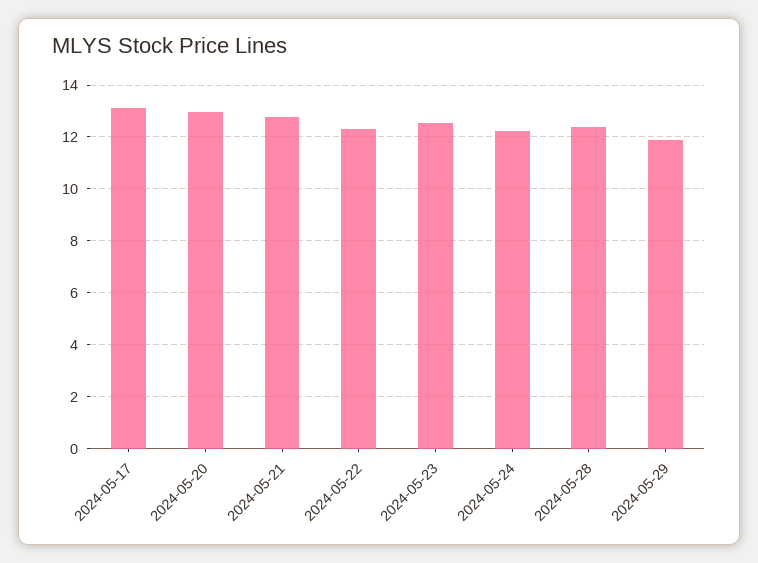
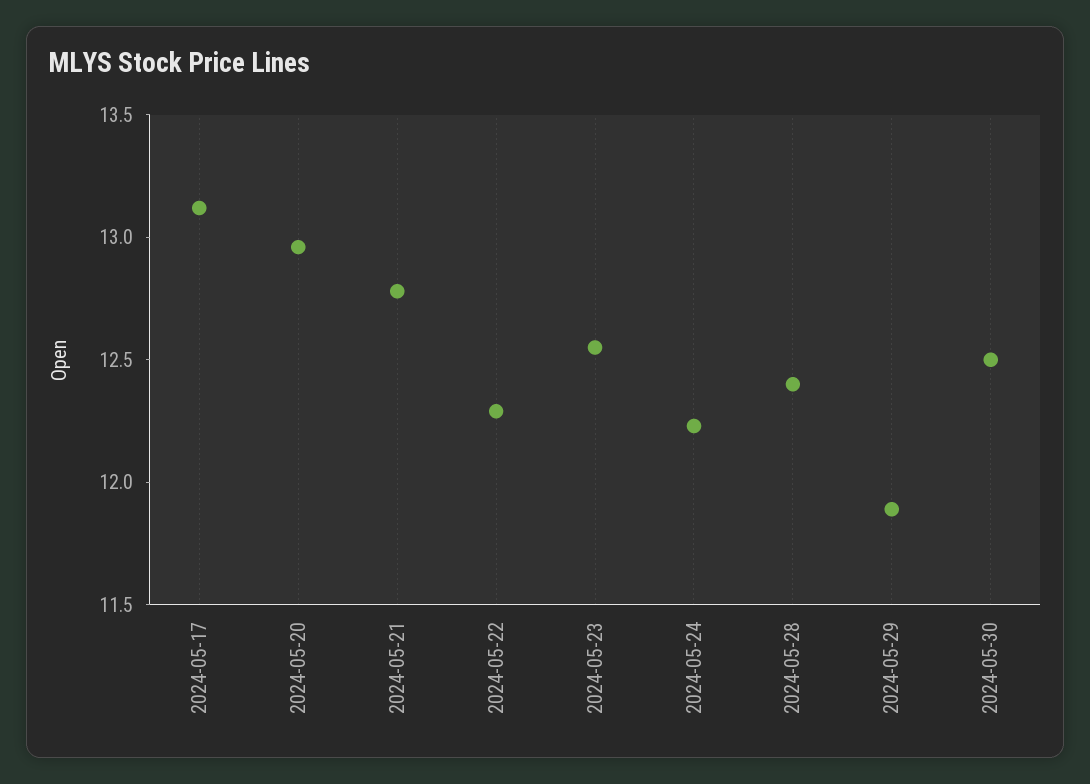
2024-05-30: none -> 12.5

